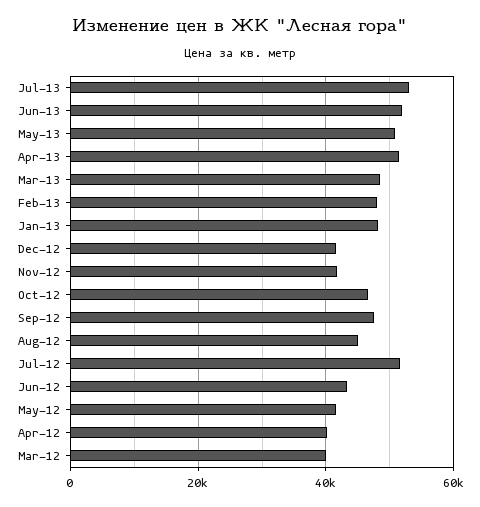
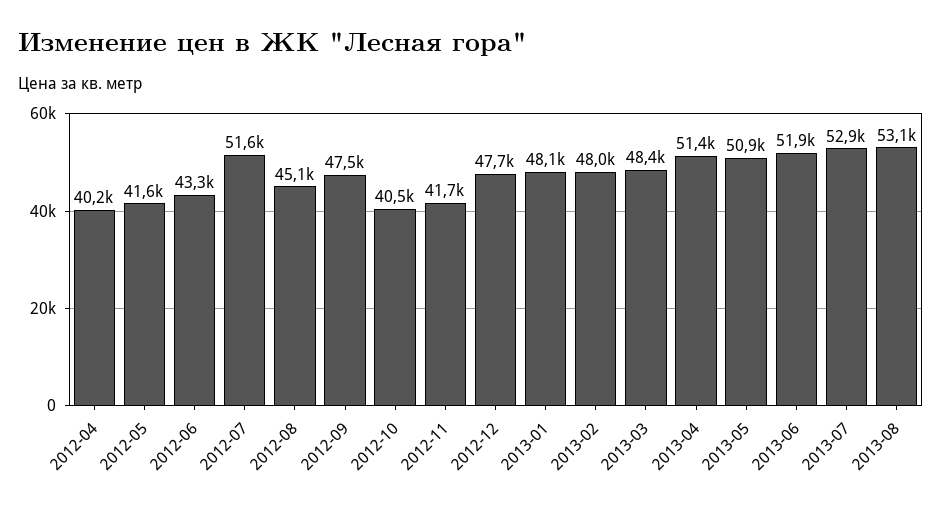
Dec-12: 42000 -> 47700
Oct-12: 46000 -> 40500
Mar-12: 40000 -> none
2013-08: none -> 53100

